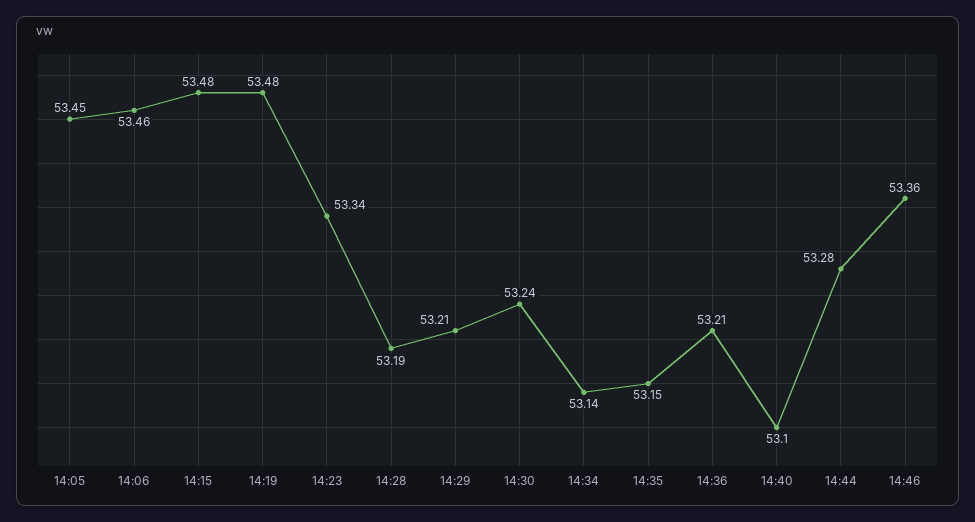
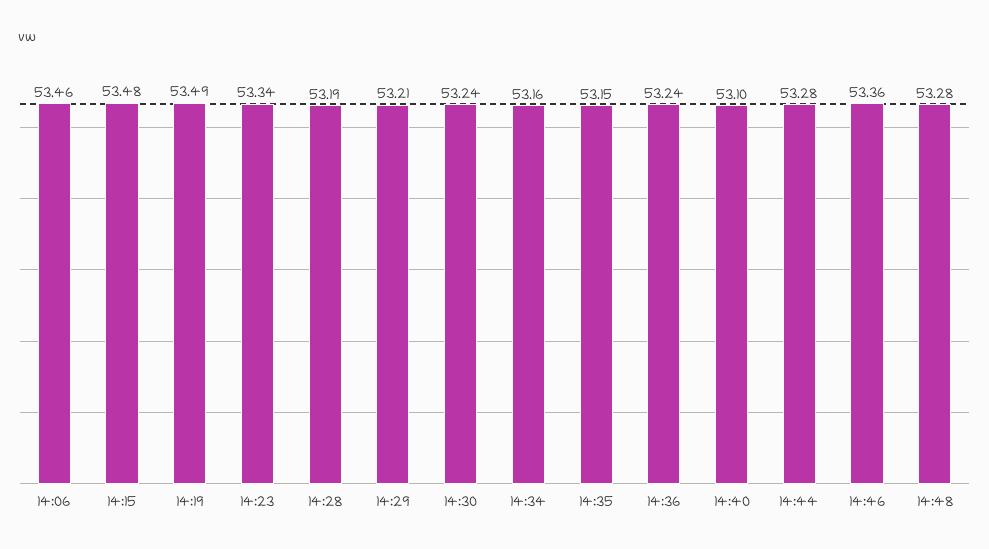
14:05: 53.45 -> none
14:19: 53.48 -> 53.49
14:34: 53.14 -> 53.16
14:36: 53.21 -> 53.24
14:48: none -> 53.28

